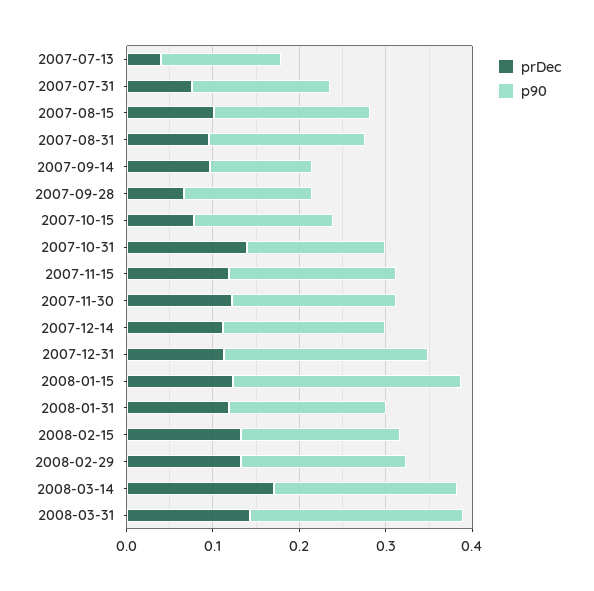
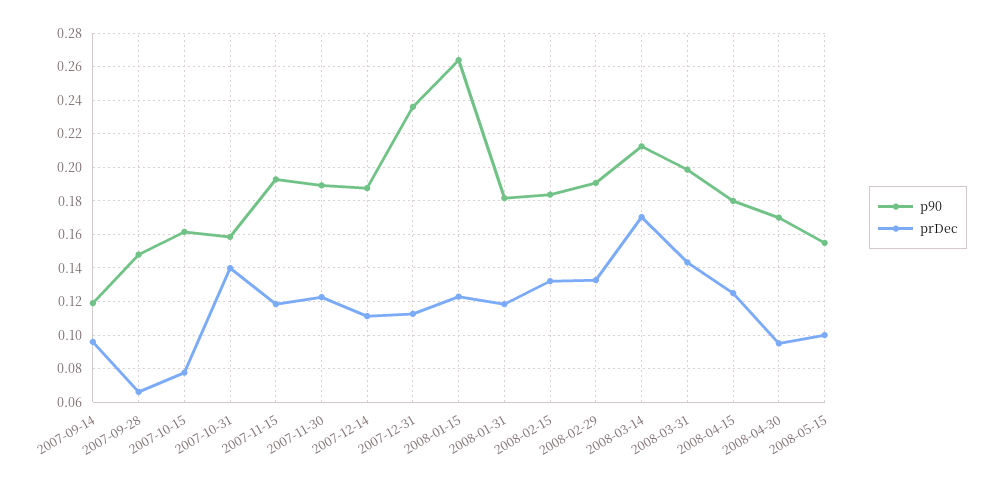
prDec, 2007-07-13: 0.04 -> none
p90, 2007-07-13: 0.14 -> none
prDec, 2007-07-31: 0.08 -> none
p90, 2007-07-31: 0.16 -> none
prDec, 2007-08-15: 0.1 -> none
p90, 2007-08-15: 0.18 -> none
prDec, 2007-08-31: 0.1 -> none
p90, 2007-08-31: 0.18 -> none
p90, 2008-03-31: 0.24 -> 0.2
p90, 2008-04-15: none -> 0.18
prDec, 2008-04-15: none -> 0.125
p90, 2008-04-30: none -> 0.17
prDec, 2008-04-30: none -> 0.095
p90, 2008-05-15: none -> 0.155
prDec, 2008-05-15: none -> 0.1

